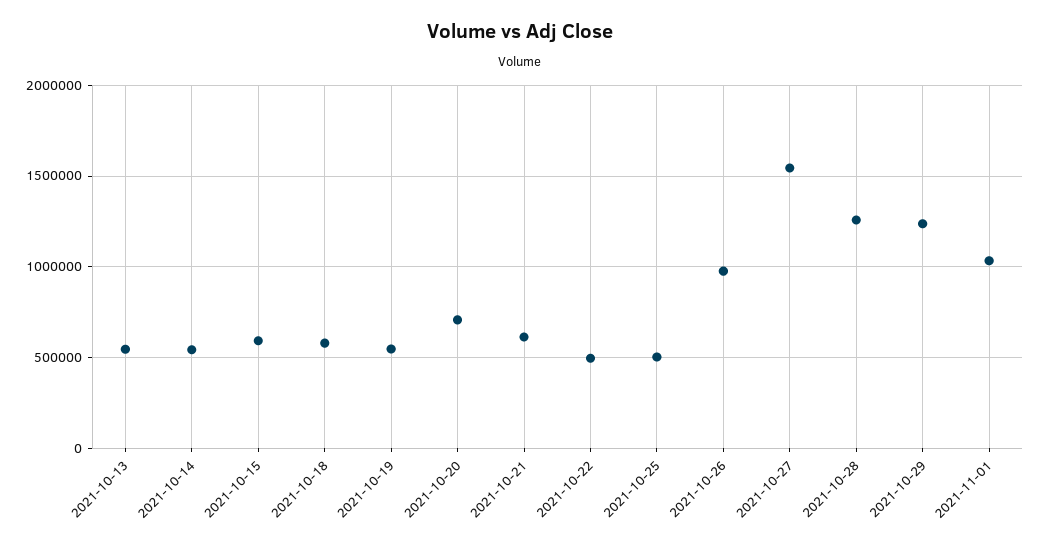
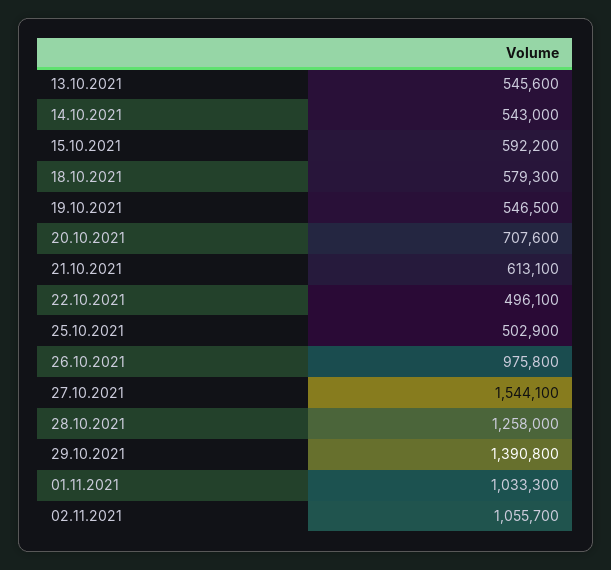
2021-10-29: 1250000 -> 1390800
02.11.2021: none -> 1055700

